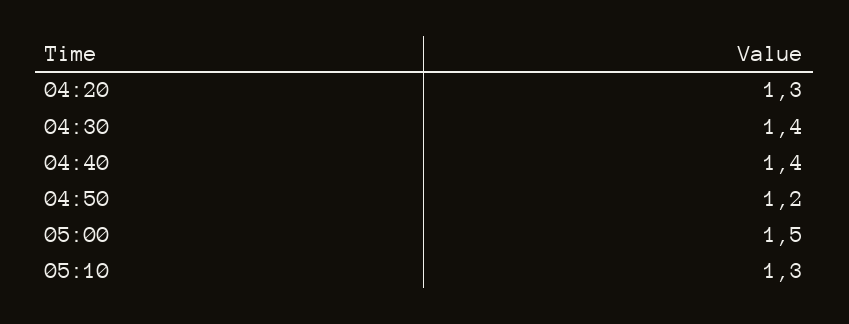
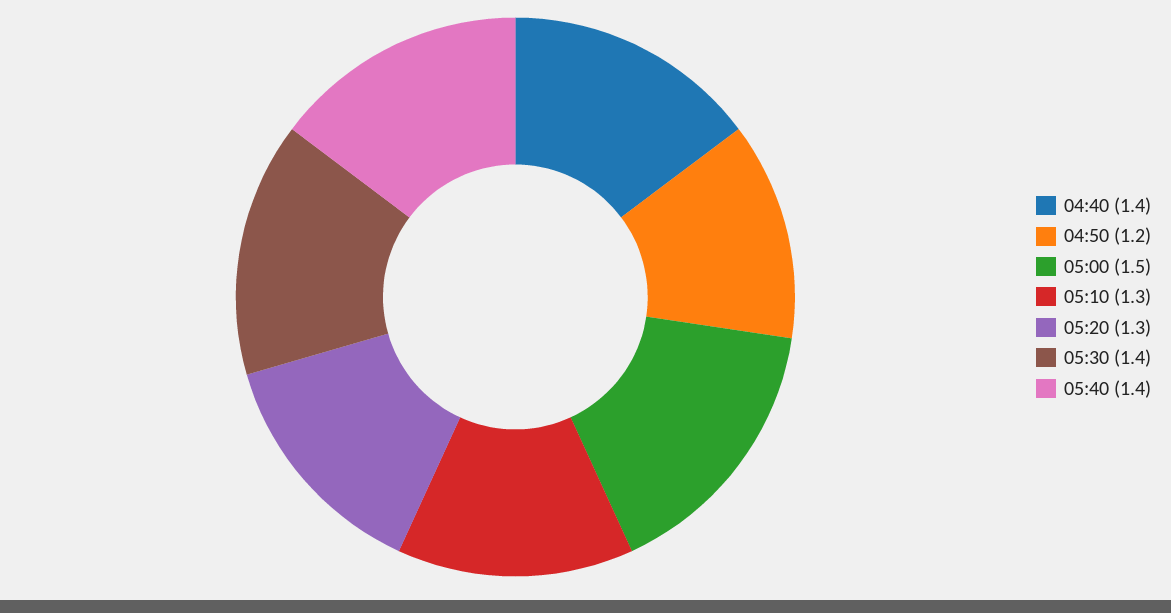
04:20: 1.3 -> none
04:30: 1.4 -> none
05:20: none -> 1.3
05:30: none -> 1.4
05:40: none -> 1.4

